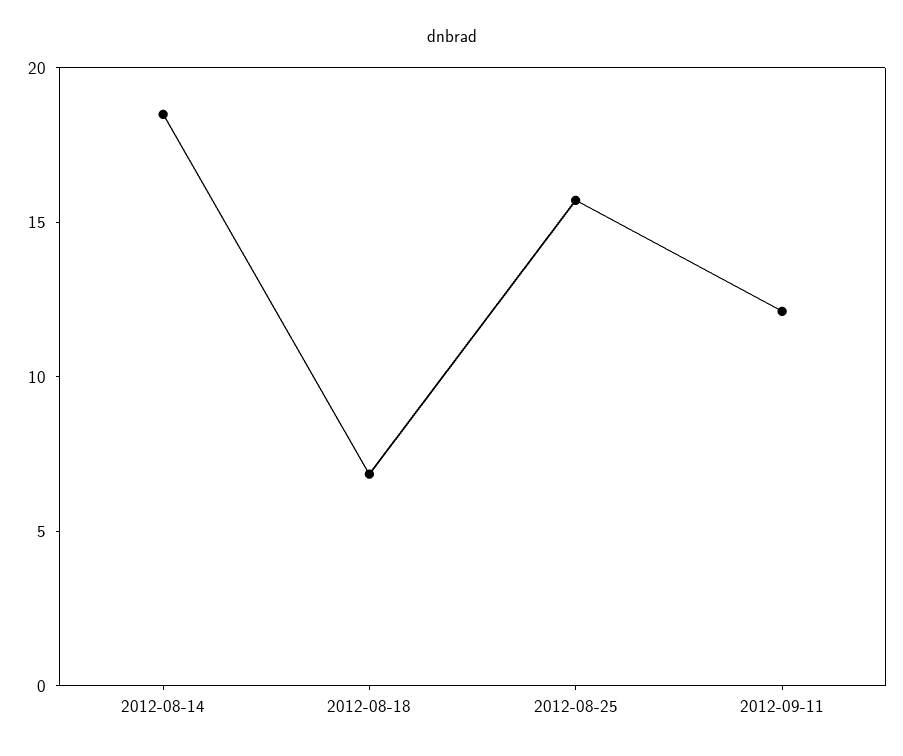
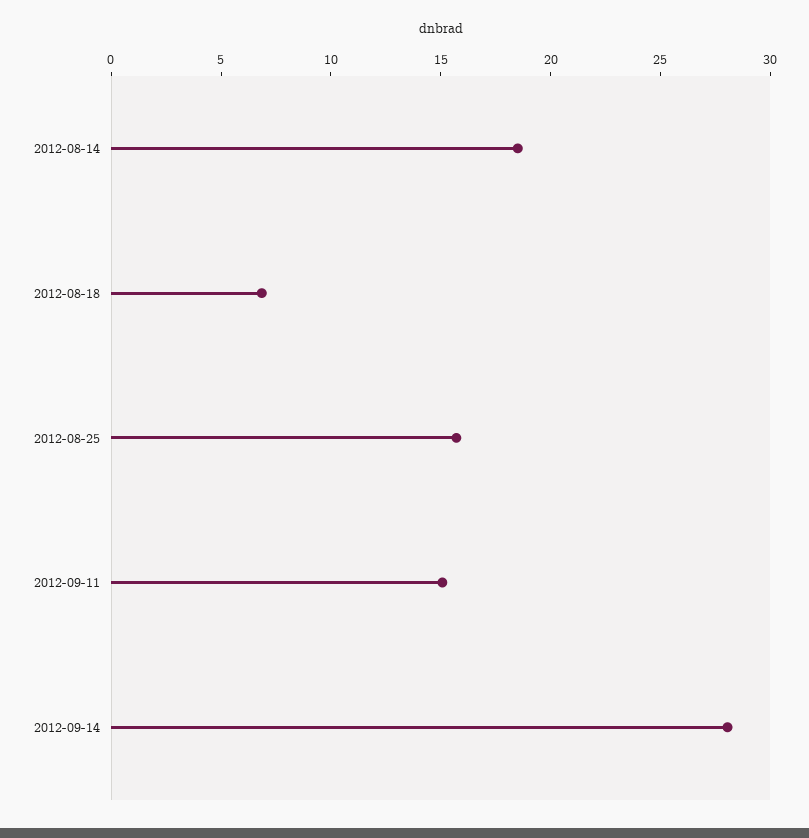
2012-09-11: 12 -> 15
2012-09-14: none -> 28

